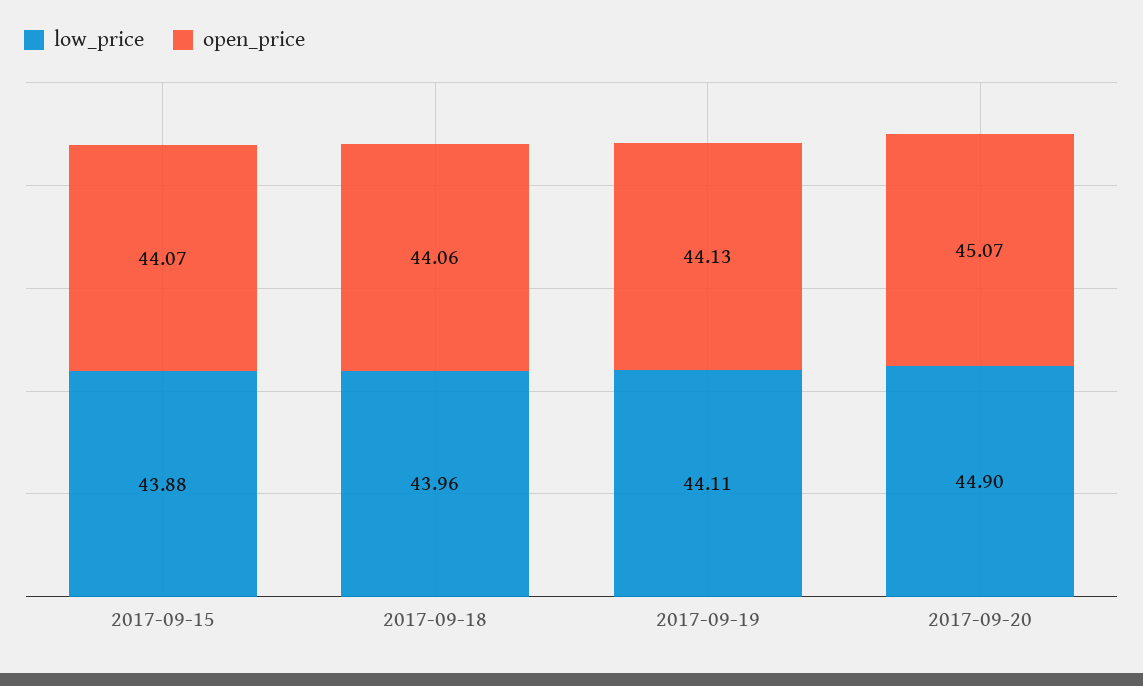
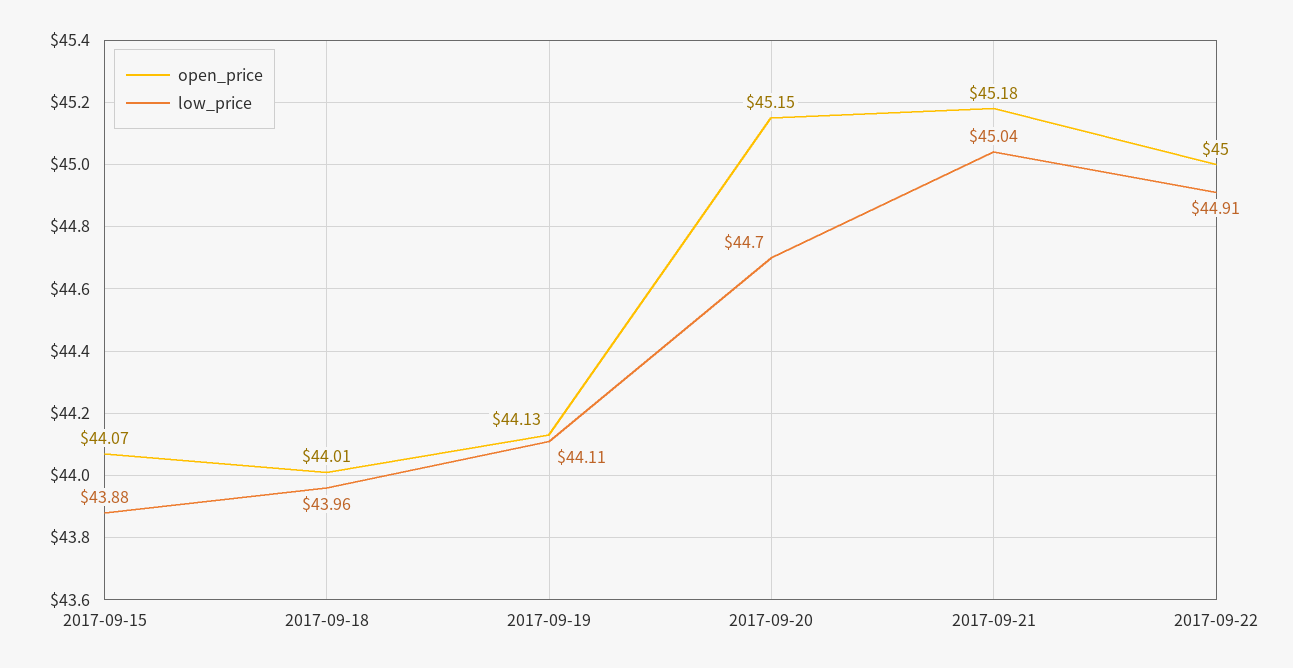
open_price, 2017-09-18: 44.06 -> 44.01
low_price, 2017-09-20: 44.9 -> 44.7
open_price, 2017-09-20: 45.07 -> 45.15
open_price, 2017-09-21: none -> 45.18
low_price, 2017-09-21: none -> 45.04
open_price, 2017-09-22: none -> 45
low_price, 2017-09-22: none -> 44.91

